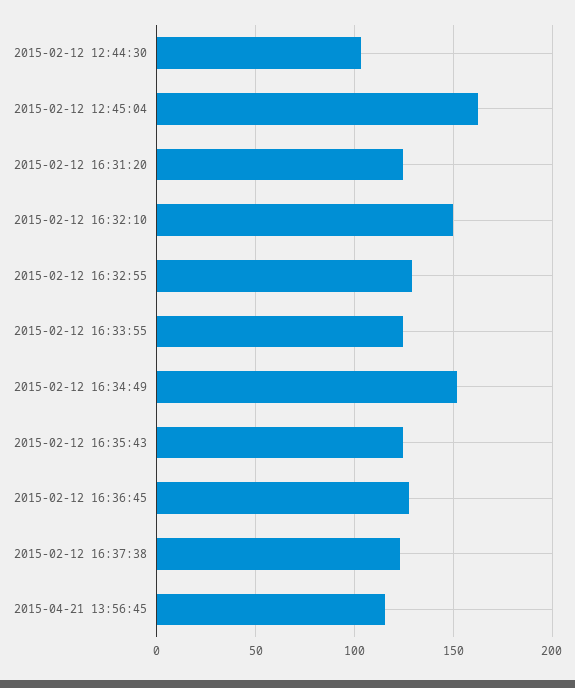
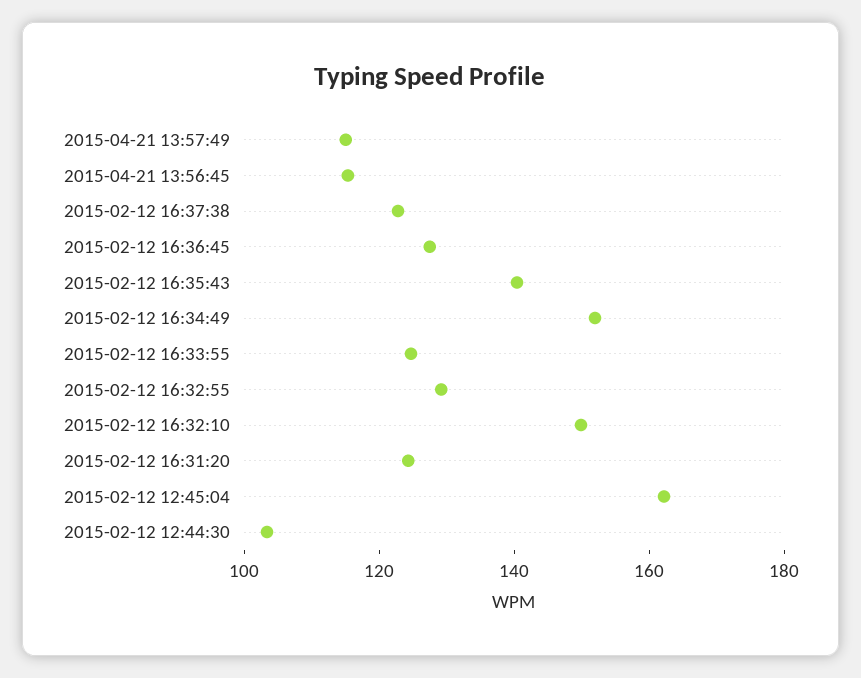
2015-02-12 16:35:43: 125 -> 140
2015-04-21 13:57:49: none -> 115

